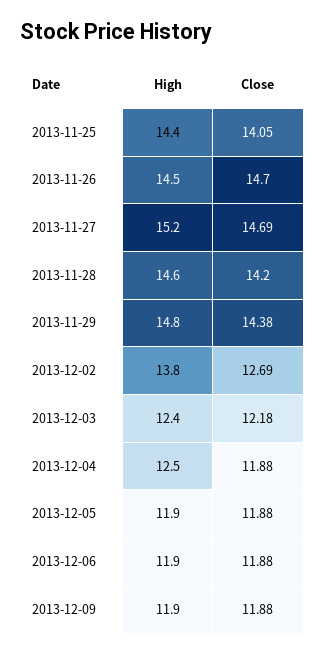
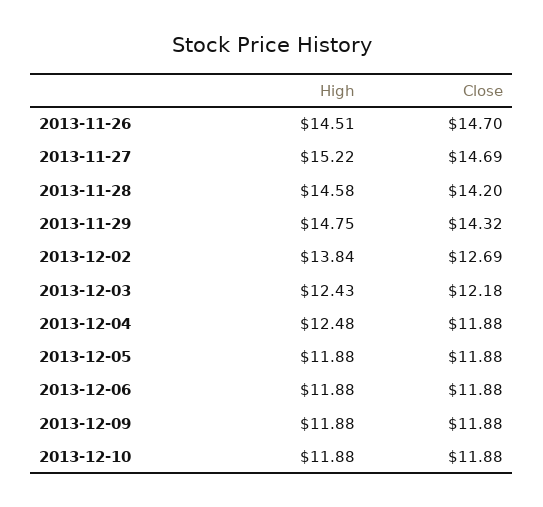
High, 2013-11-25: 14.4 -> none
Close, 2013-11-25: 14.05 -> none
Close, 2013-11-29: 14.38 -> 14.32
High, 2013-12-10: none -> 11.88
Close, 2013-12-10: none -> 11.88

